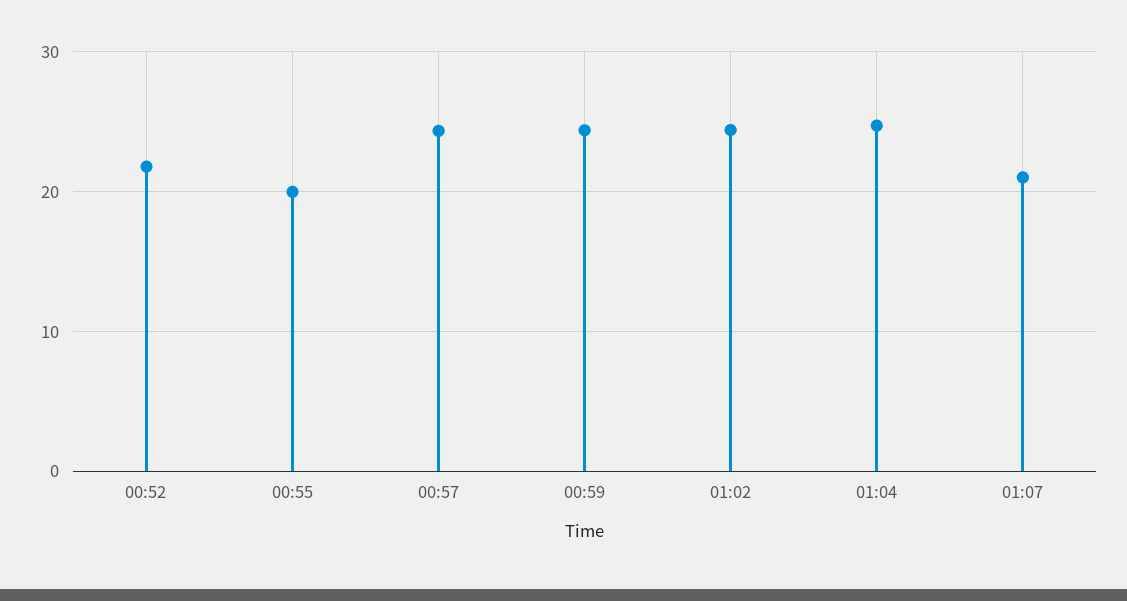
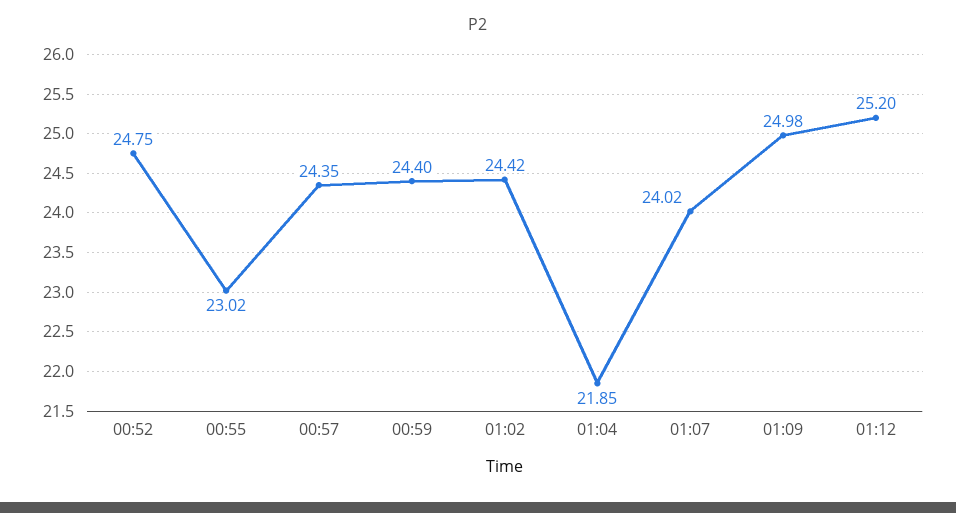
00:52: 22 -> 24.75
00:55: 20 -> 23.02
01:04: 25 -> 21.85
01:07: 21 -> 24.02
01:09: none -> 24.98
01:12: none -> 25.2

